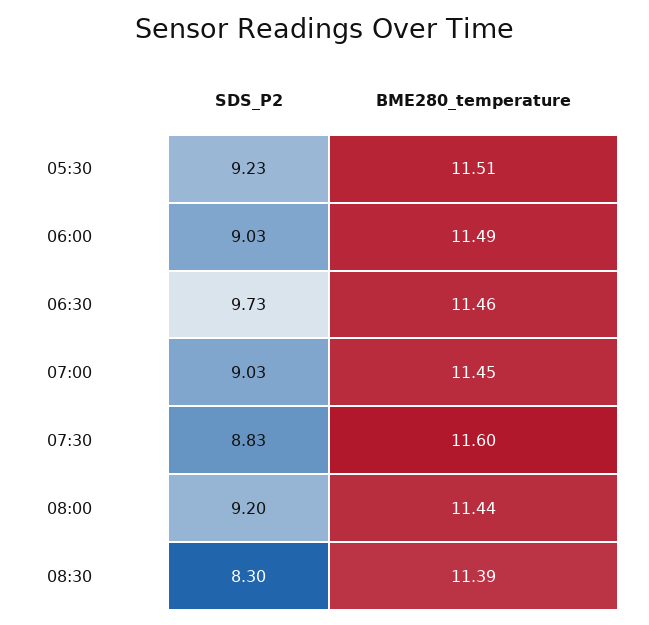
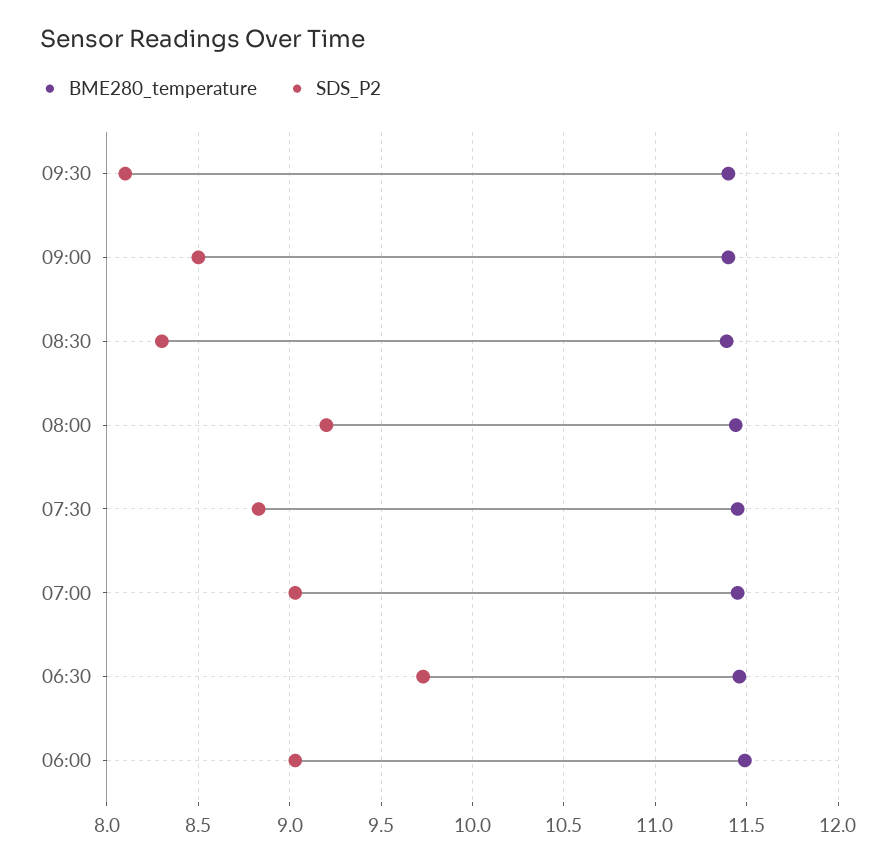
SDS_P2, 05:30: 9.23 -> none
BME280_temperature, 05:30: 11.51 -> none
BME280_temperature, 07:30: 11.6 -> 11.45
BME280_temperature, 09:30: none -> 11.4
SDS_P2, 09:30: none -> 8.1
BME280_temperature, 09:00: none -> 11.4
SDS_P2, 09:00: none -> 8.5

